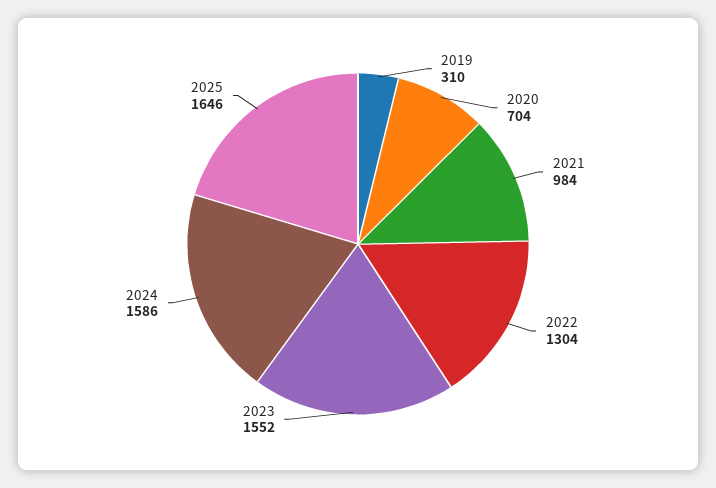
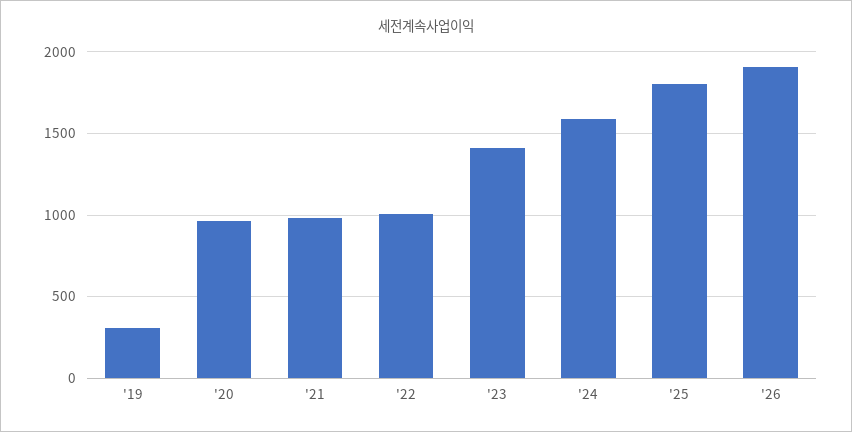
2020: 704 -> 950
2022: 1304 -> 1000
2023: 1552 -> 1400
2025: 1646 -> 1800
'26: none -> 1900

